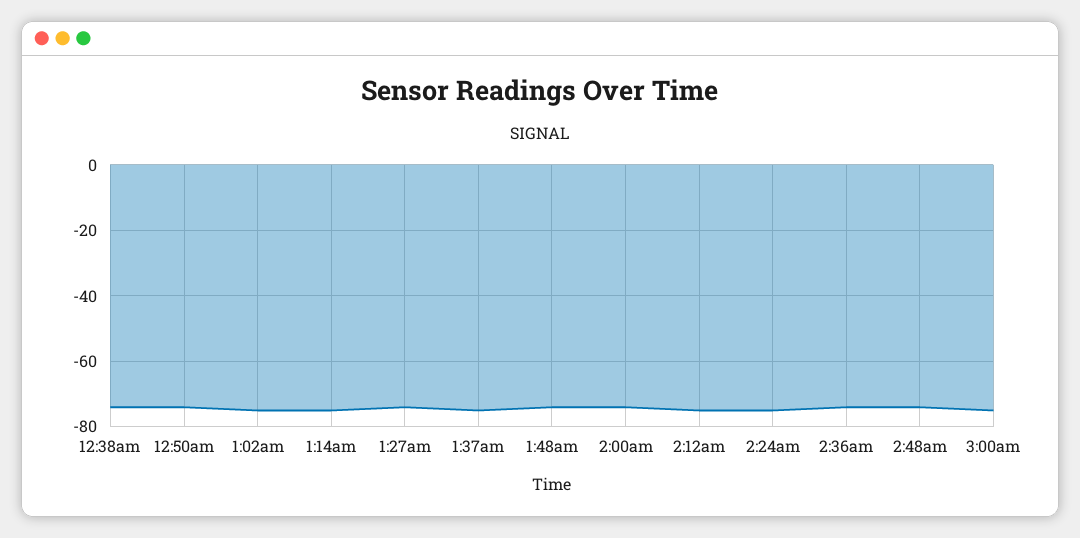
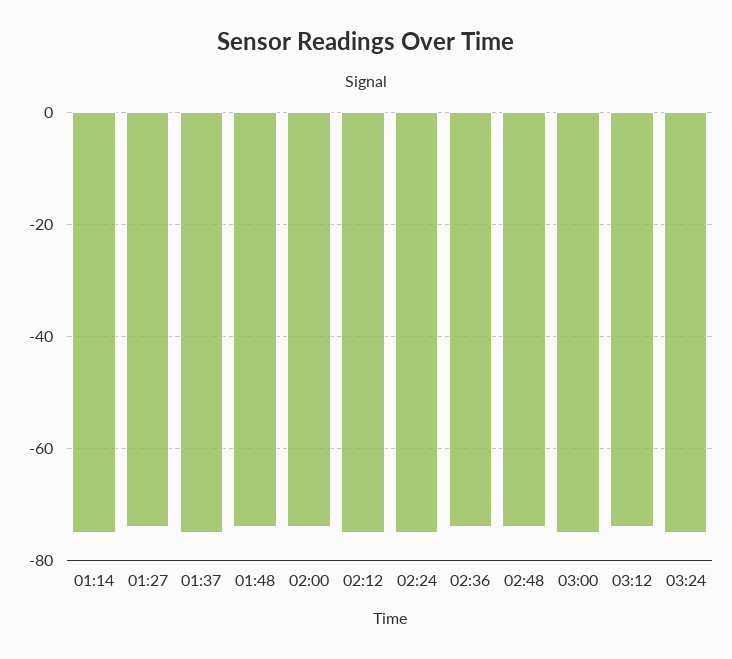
12:38am: -75 -> none
12:50am: -75 -> none
1:02am: -75 -> none
03:12: none -> -75
03:24: none -> -75

